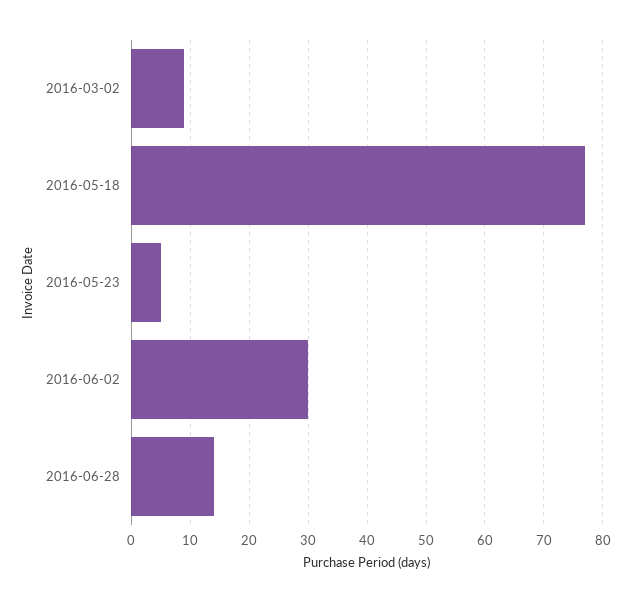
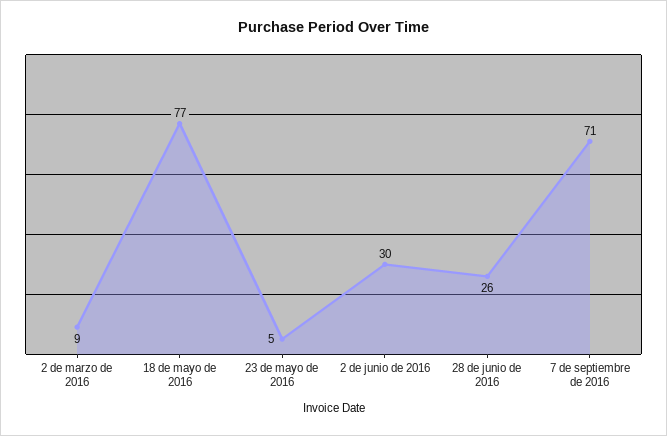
2016-06-28: 15 -> 26
7 de septiembre de 2016: none -> 71

